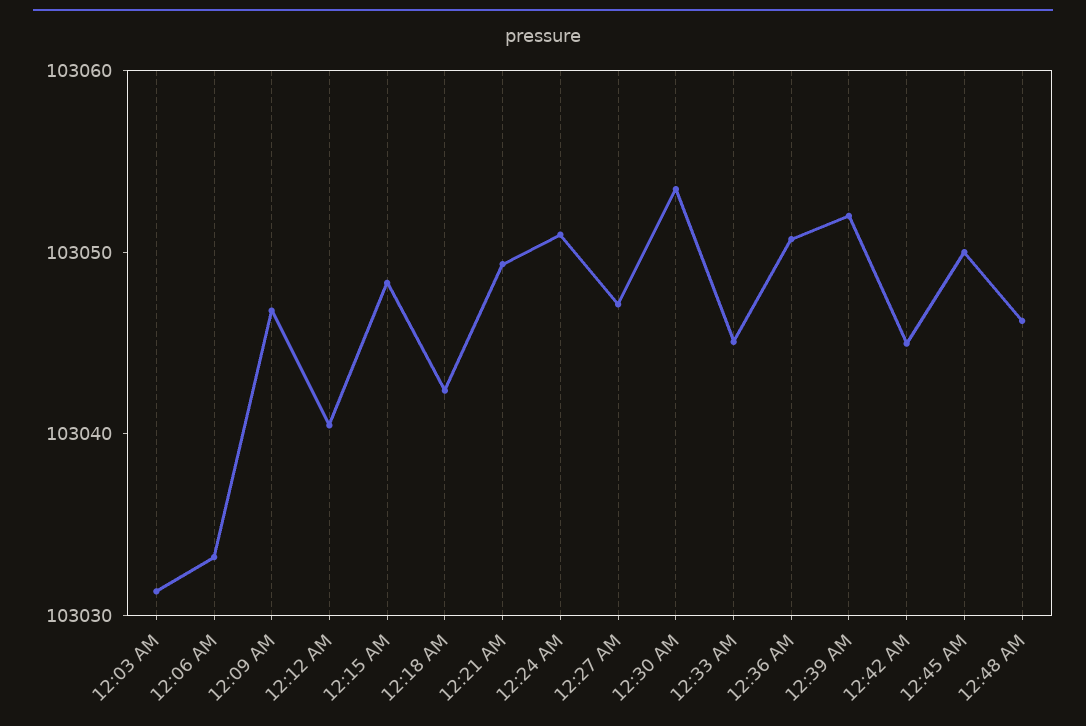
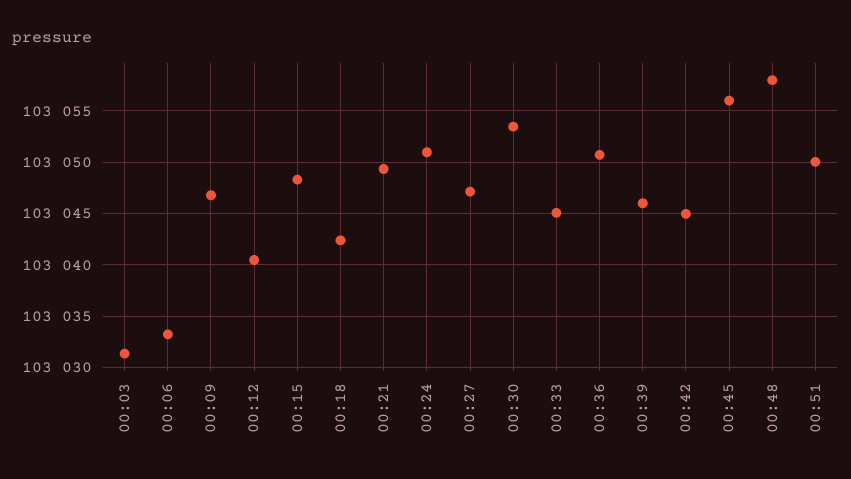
12:39 AM: 103052 -> 103046
12:45 AM: 103050 -> 103056
12:48 AM: 103046 -> 103058
00:51: none -> 103050

